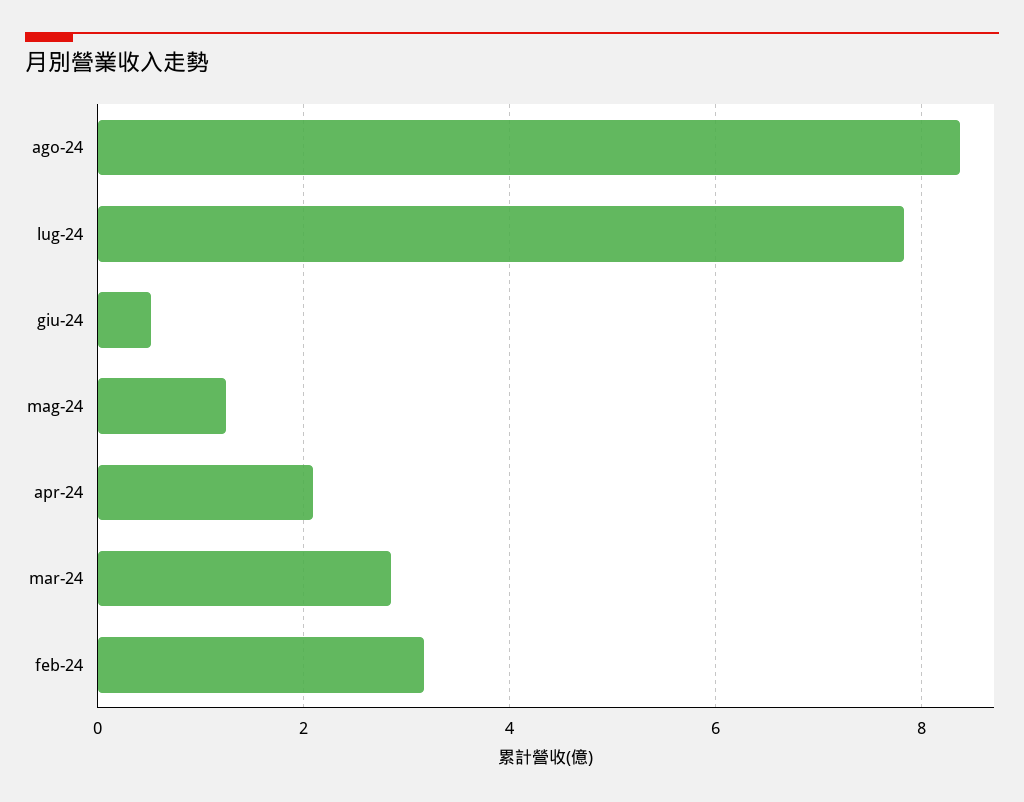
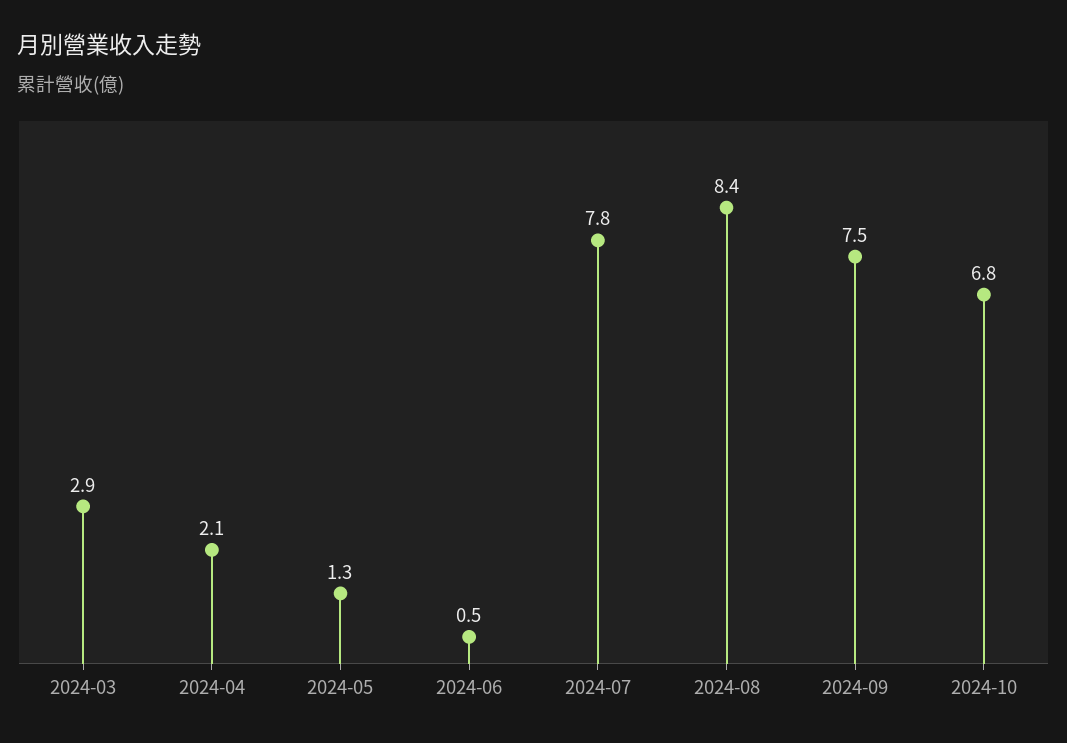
feb-24: 3.2 -> none
2024-09: none -> 7.5
2024-10: none -> 6.8

